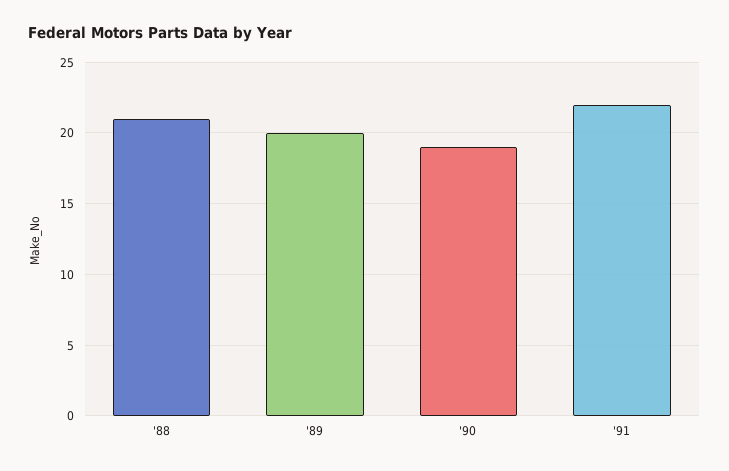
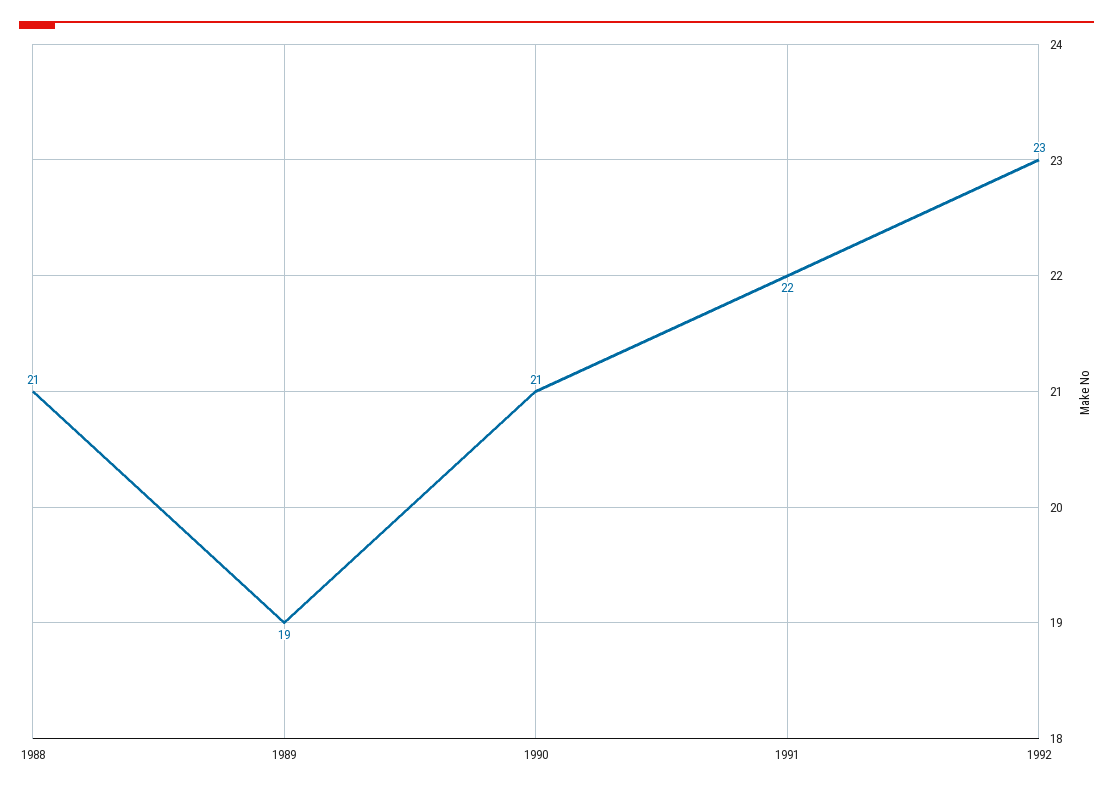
'89: 20 -> 19
'90: 19 -> 21
1992: none -> 23

